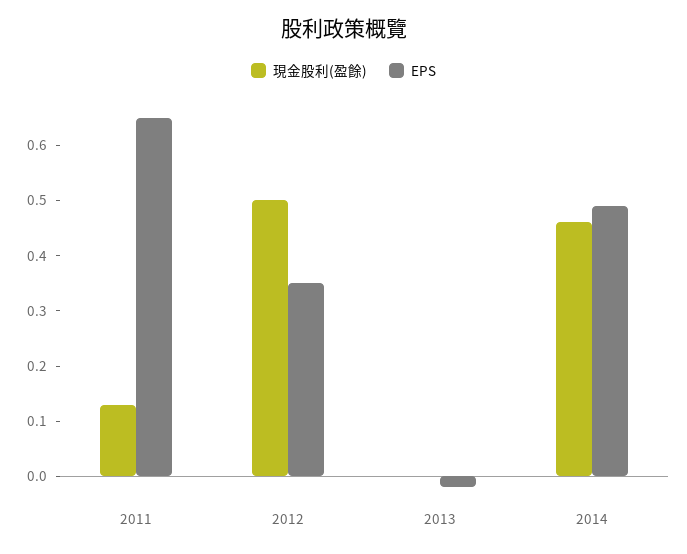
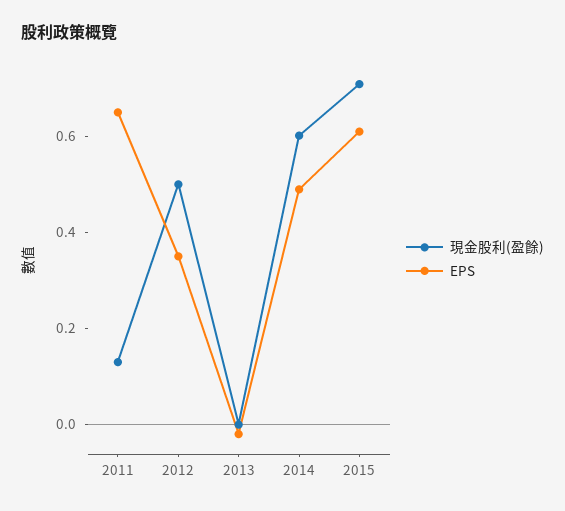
現金股利(盈餘), 2014: 0.45 -> 0.6
現金股利(盈餘), 2015: none -> 0.7
EPS, 2015: none -> 0.6

